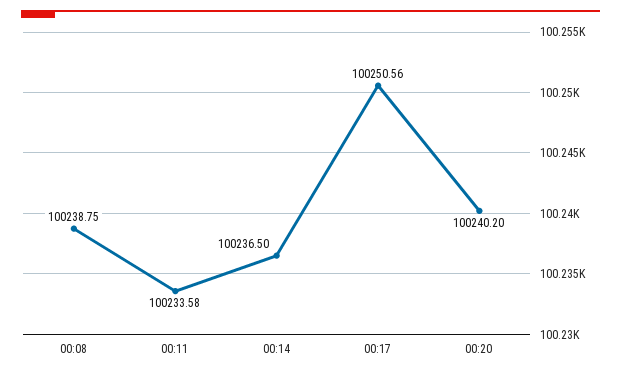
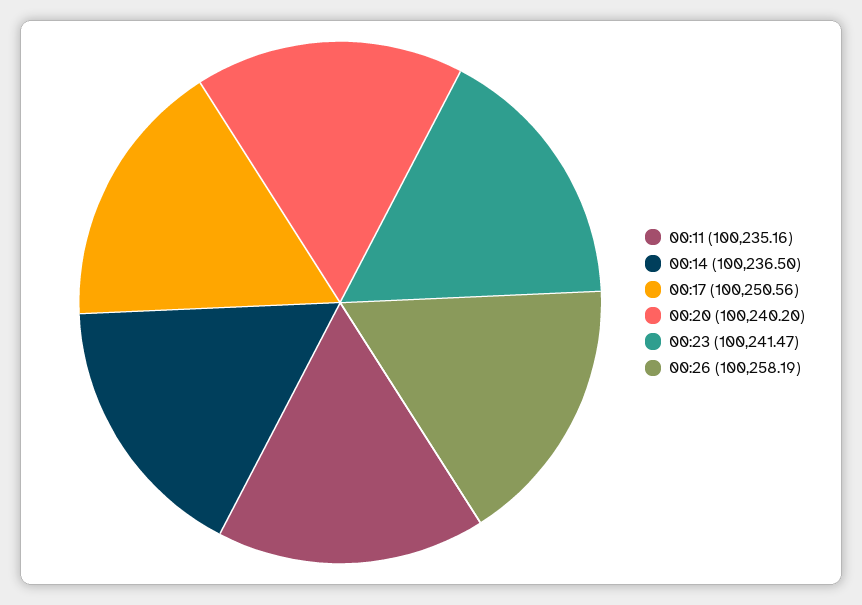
00:08: 100238.75 -> none
00:11: 100233.58 -> 100235.16
00:23: none -> 100241.47
00:26: none -> 100258.19

